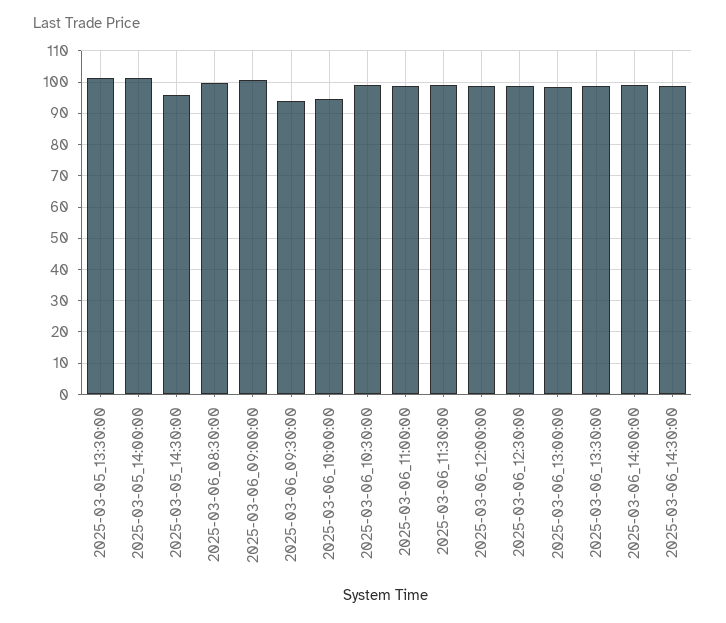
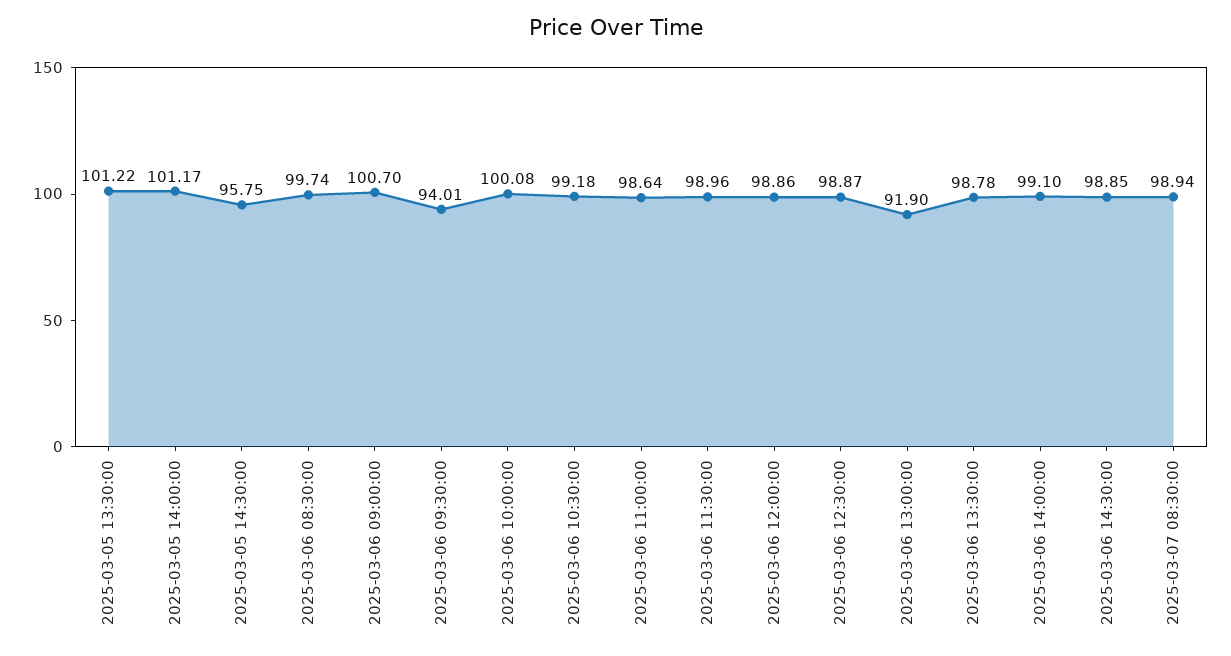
2025-03-06_10:00:00: 94 -> 100.08
2025-03-06_13:00:00: 98 -> 91.9
2025-03-07 08:30:00: none -> 98.94

